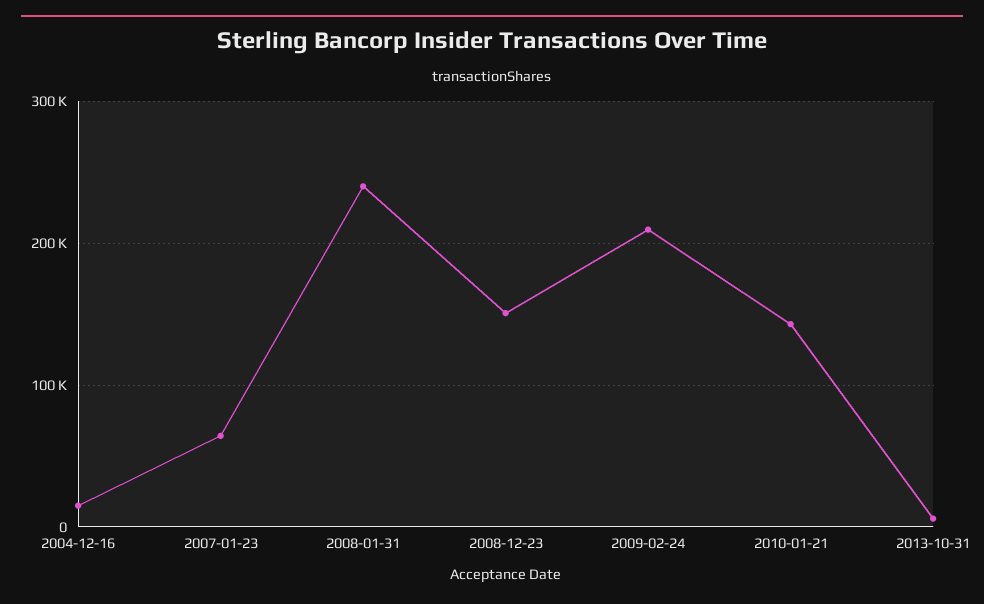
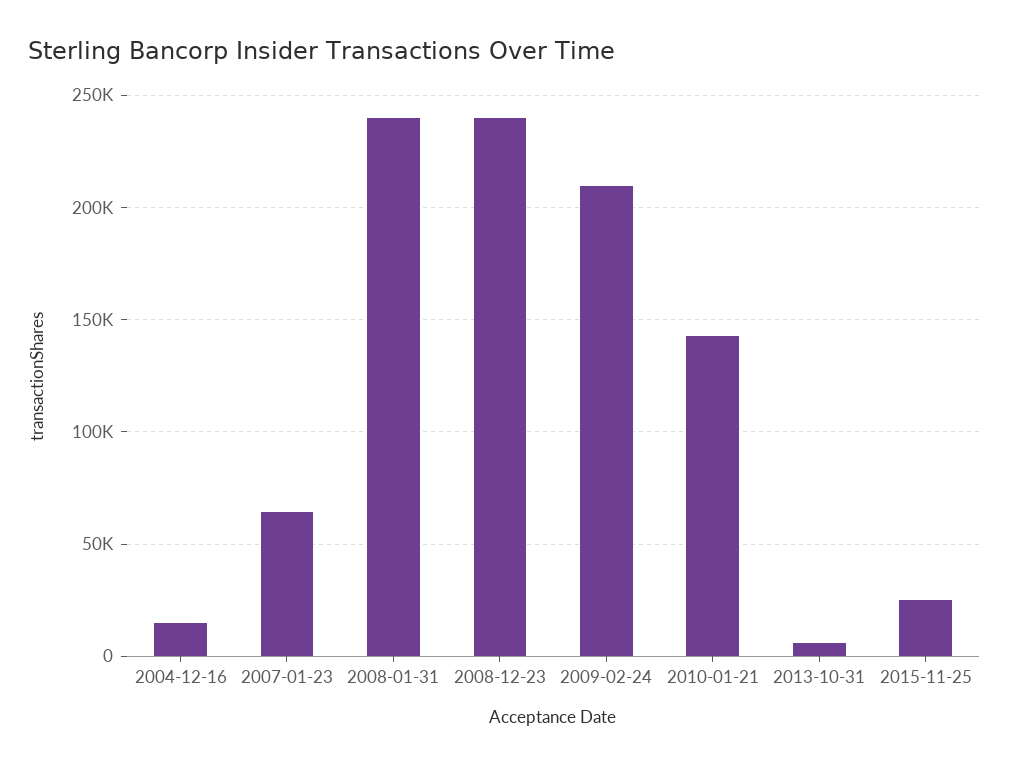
2008-12-23: 150000 -> 240000
2015-11-25: none -> 25000

